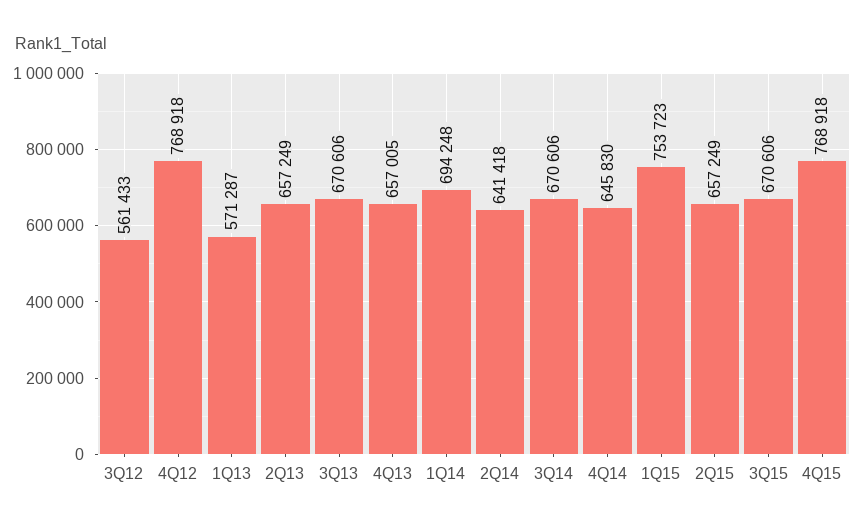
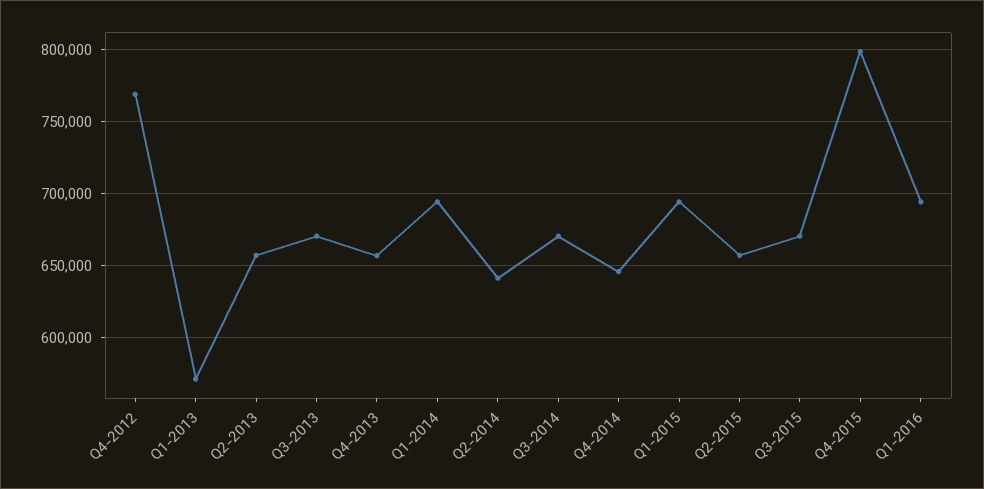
3Q12: 561433 -> none
1Q15: 753723 -> 695000
4Q15: 768918 -> 800000
Q1-2016: none -> 695000

